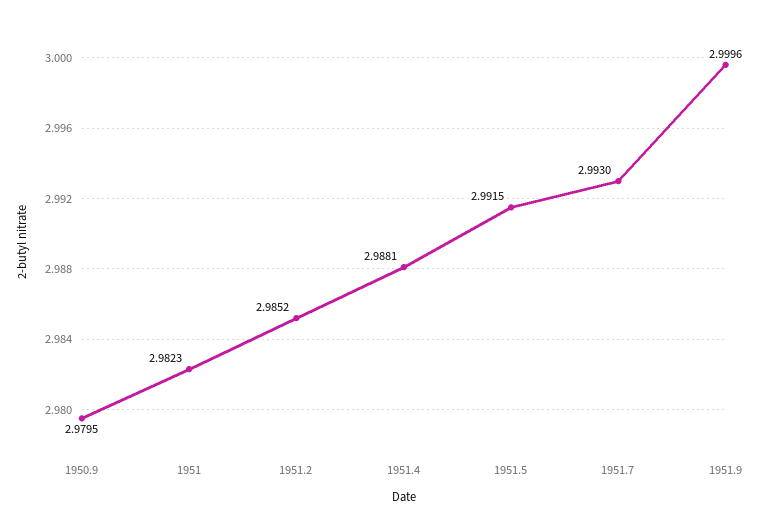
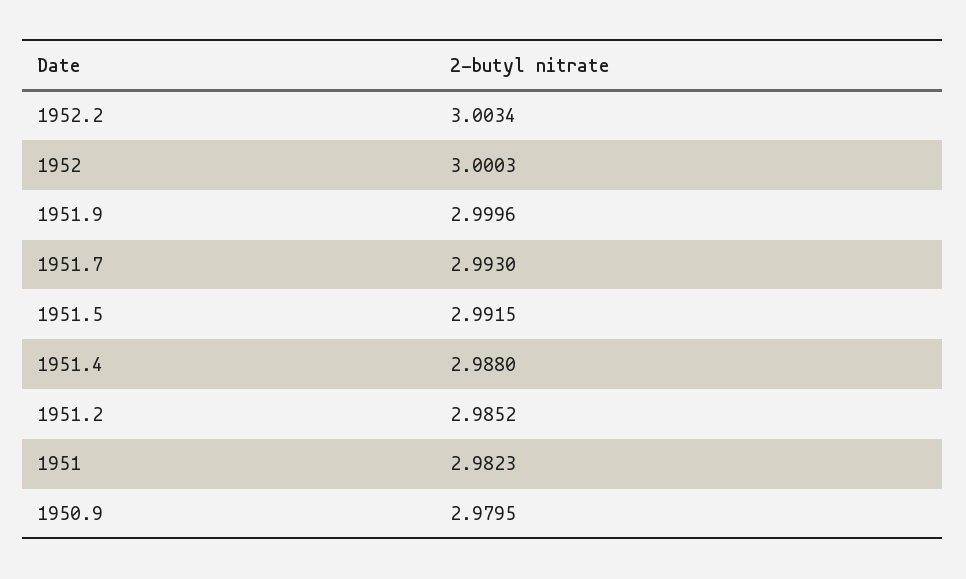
1951.4: 2.9881 -> 2.988
1952.2: none -> 3.0034
1952: none -> 3.0003

